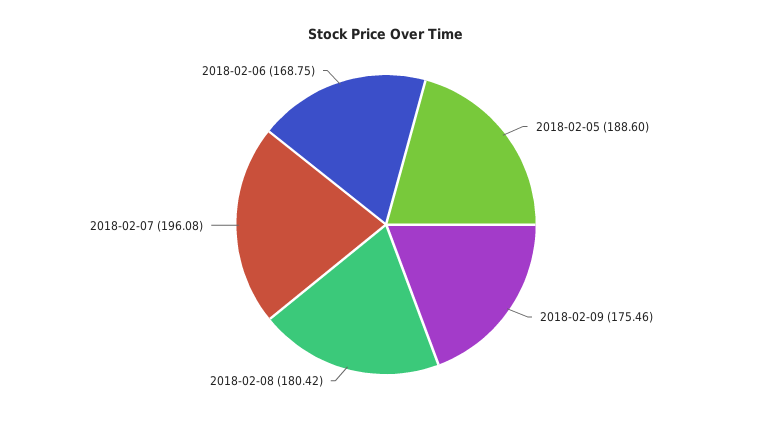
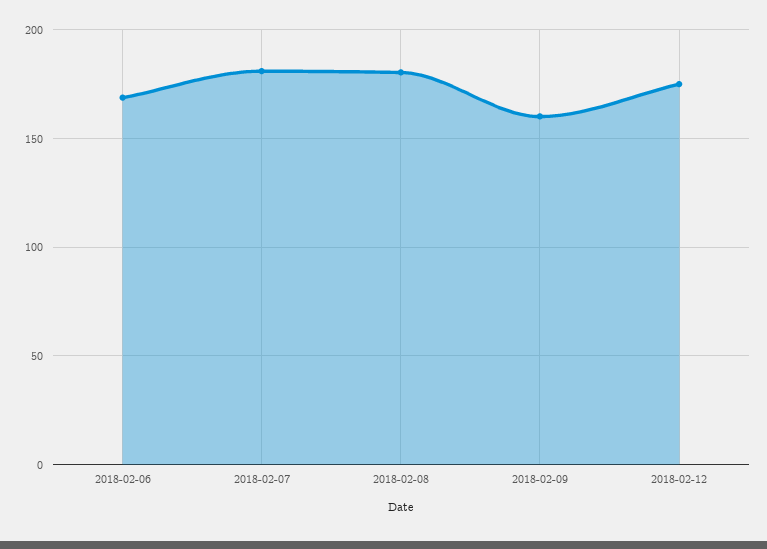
2018-02-05: 188.6 -> none
2018-02-09: 175.46 -> 160
2018-02-07: 196.08 -> 180
2018-02-12: none -> 175

